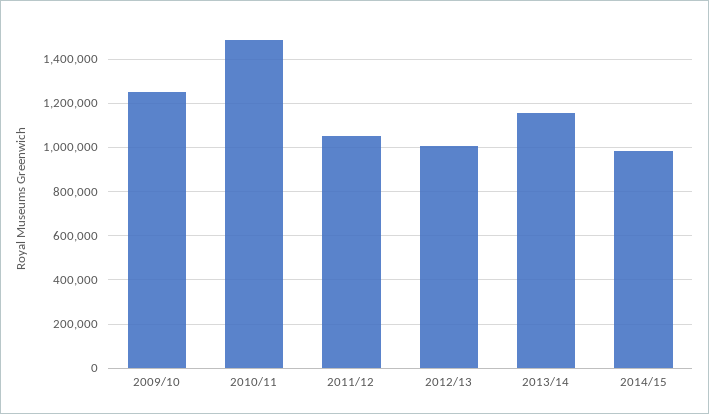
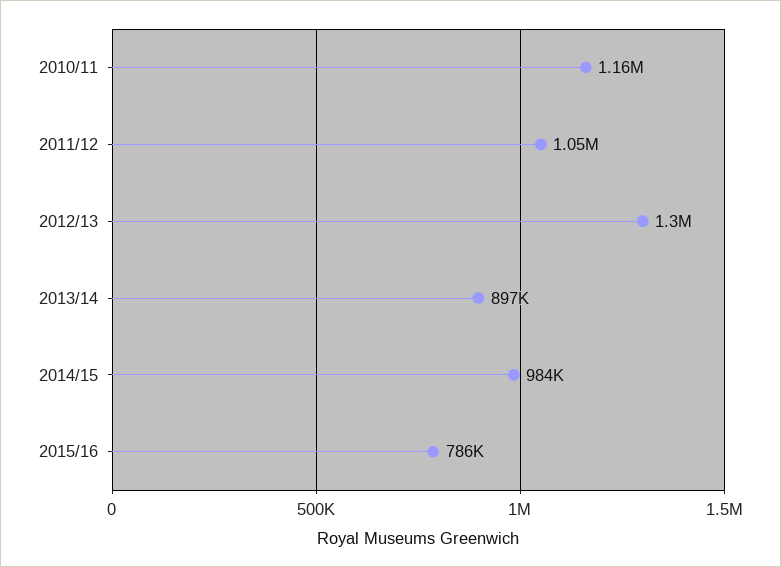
2009/10: 1250000 -> none
2010/11: 1500000 -> 1160000
2012/13: 1000000 -> 1300000
2013/14: 1150000 -> 897000
2015/16: none -> 786000

